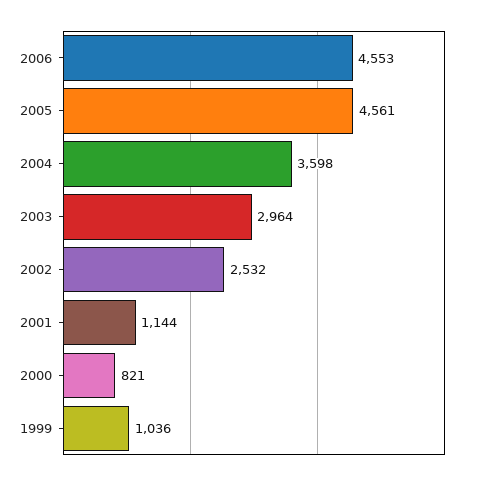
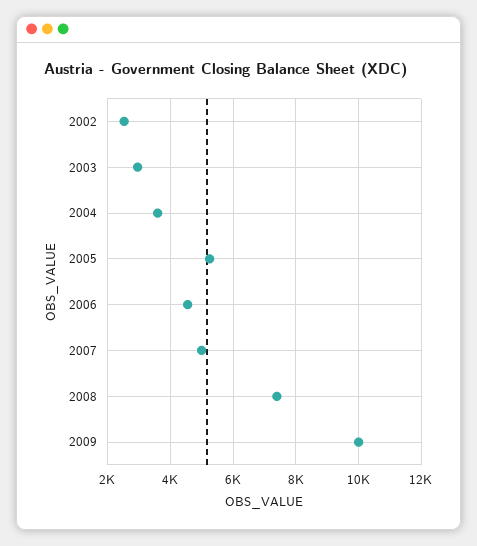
2005: 4561 -> 5200
2001: 1144 -> none
2000: 821 -> none
1999: 1036 -> none
2007: none -> 5000
2008: none -> 7400
2009: none -> 10000

